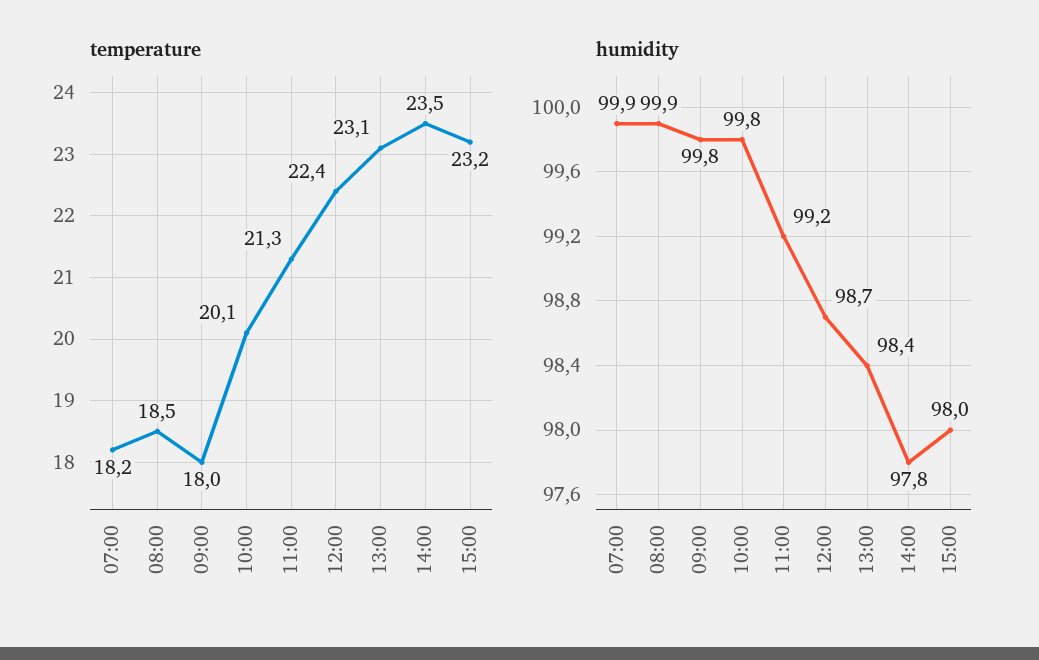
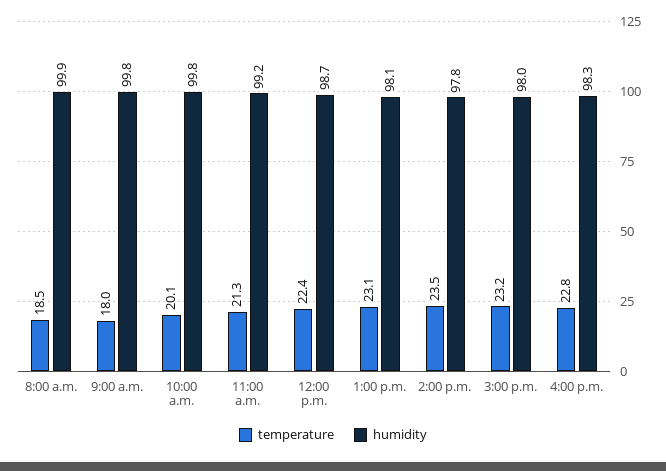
temperature, 07:00: 18.2 -> none
humidity, 07:00: 99.9 -> none
humidity, 13:00: 98.4 -> 98.1
temperature, 4:00 p.m.: none -> 22.8
humidity, 4:00 p.m.: none -> 98.3

